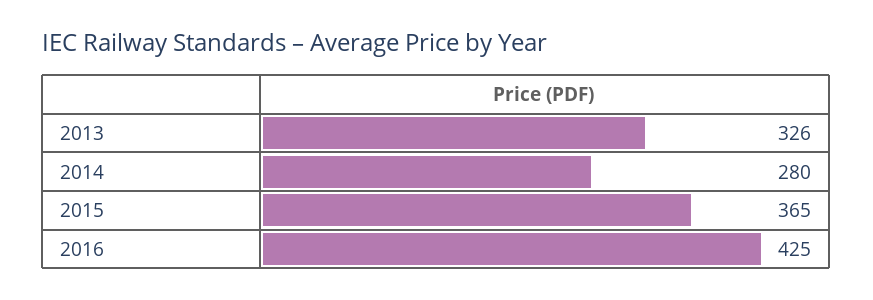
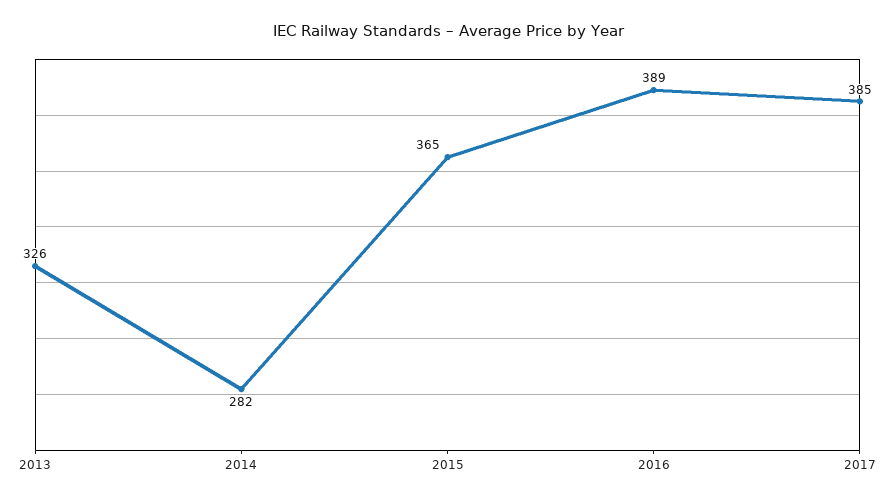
2014: 280 -> 282
2016: 425 -> 389
2017: none -> 385

